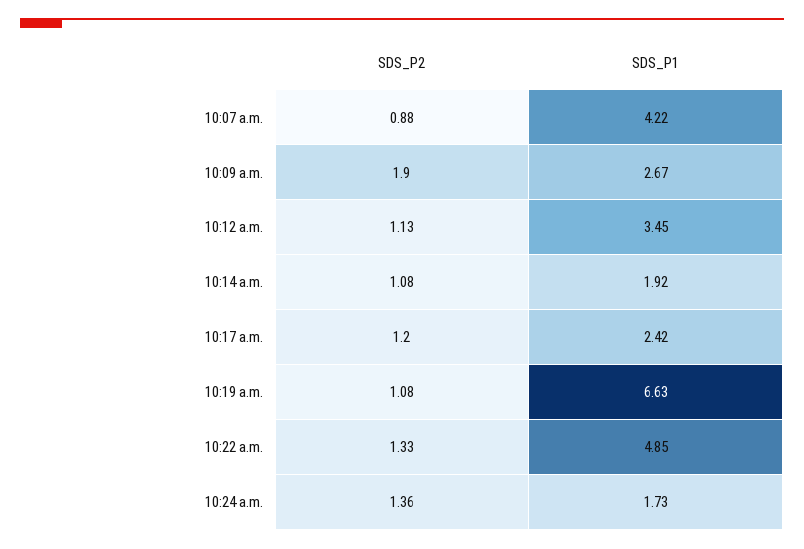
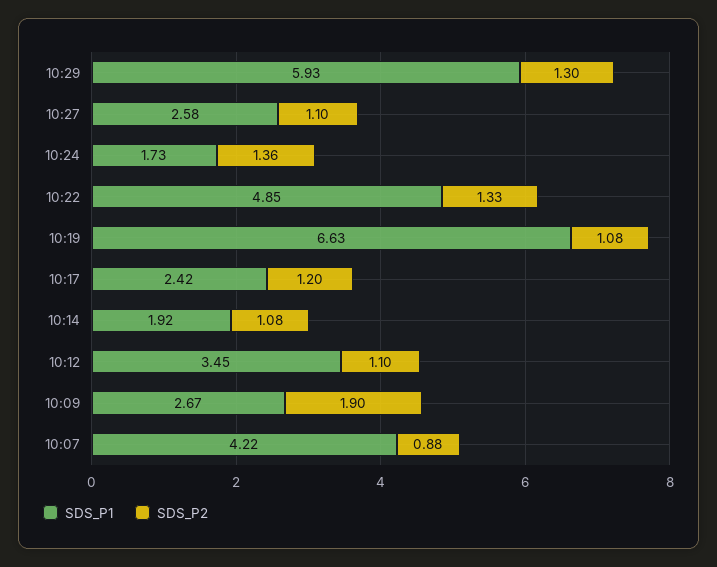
SDS_P2, 10:12 a.m.: 1.13 -> 1.1
SDS_P1, 10:29: none -> 5.93
SDS_P2, 10:29: none -> 1.3
SDS_P1, 10:27: none -> 2.58
SDS_P2, 10:27: none -> 1.1

